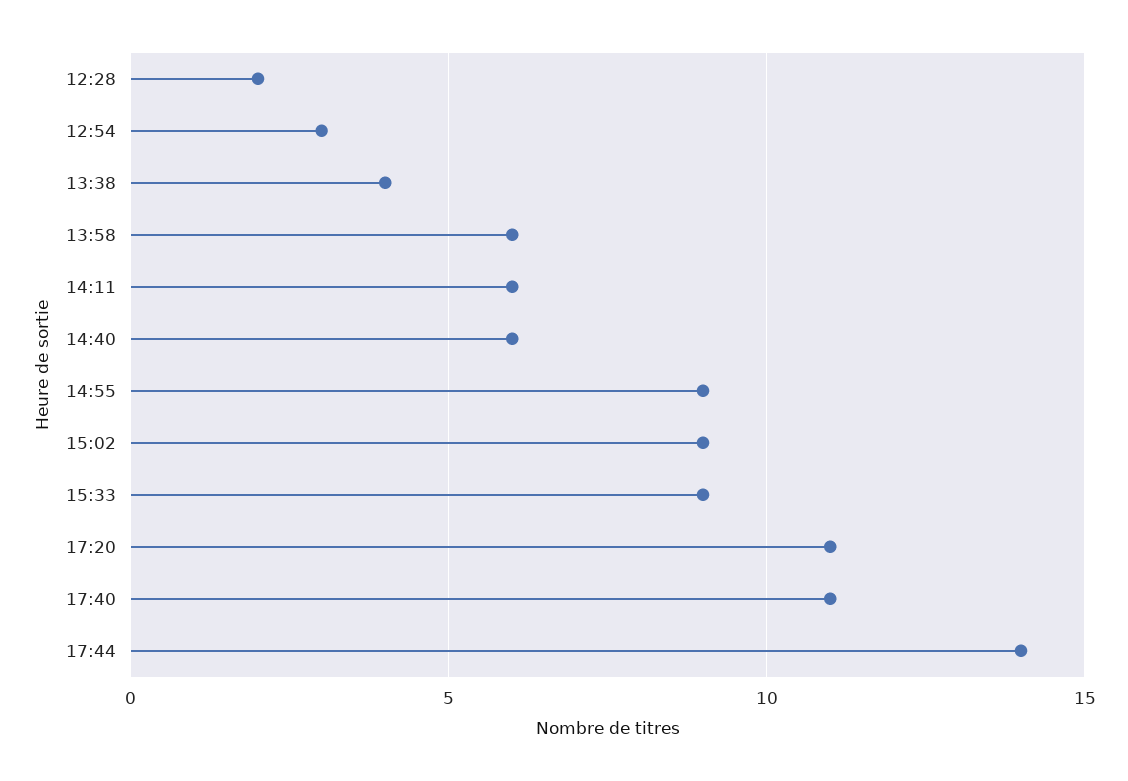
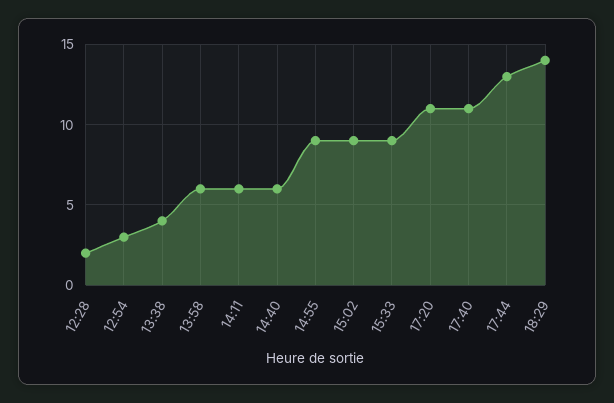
17:44: 14 -> 13
18:29: none -> 14

